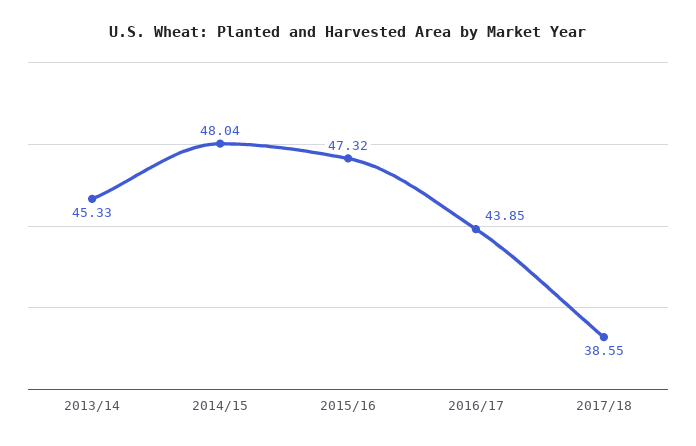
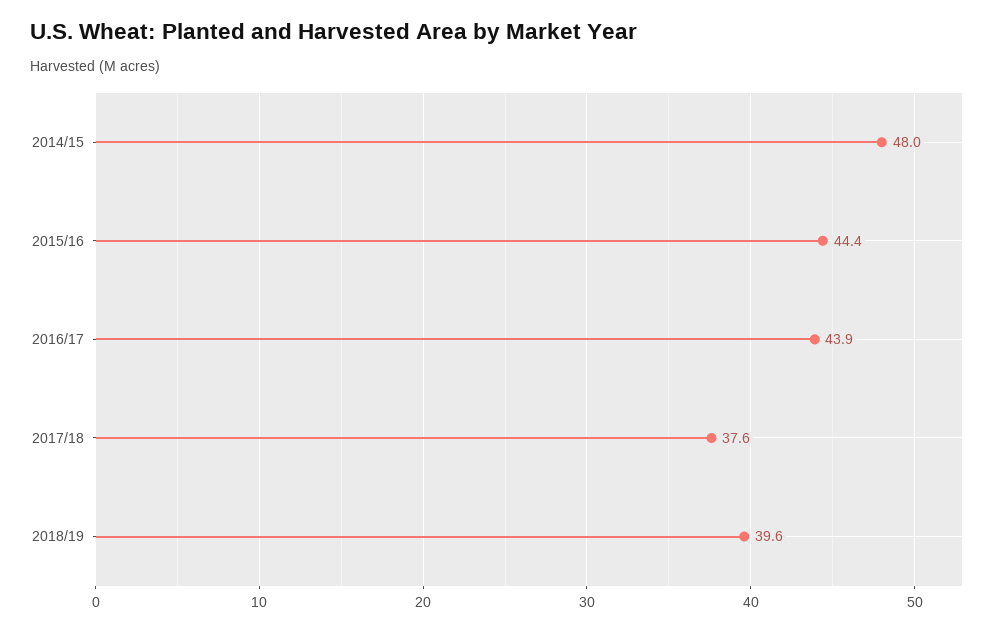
2013/14: 45.33 -> none
2015/16: 47.32 -> 44.4
2017/18: 38.55 -> 37.6
2018/19: none -> 39.6

